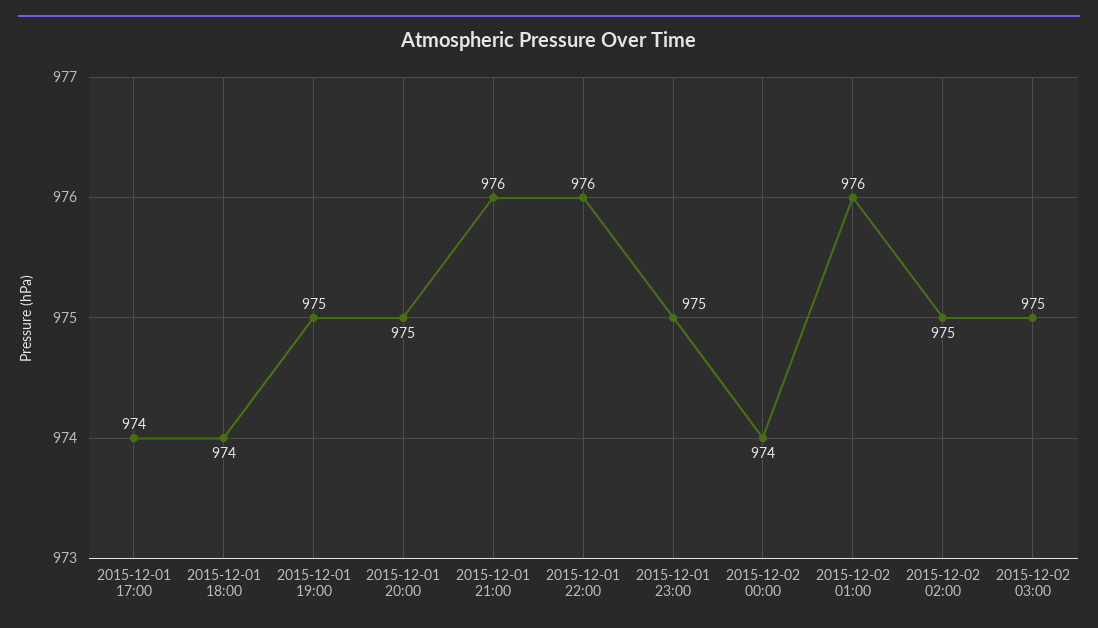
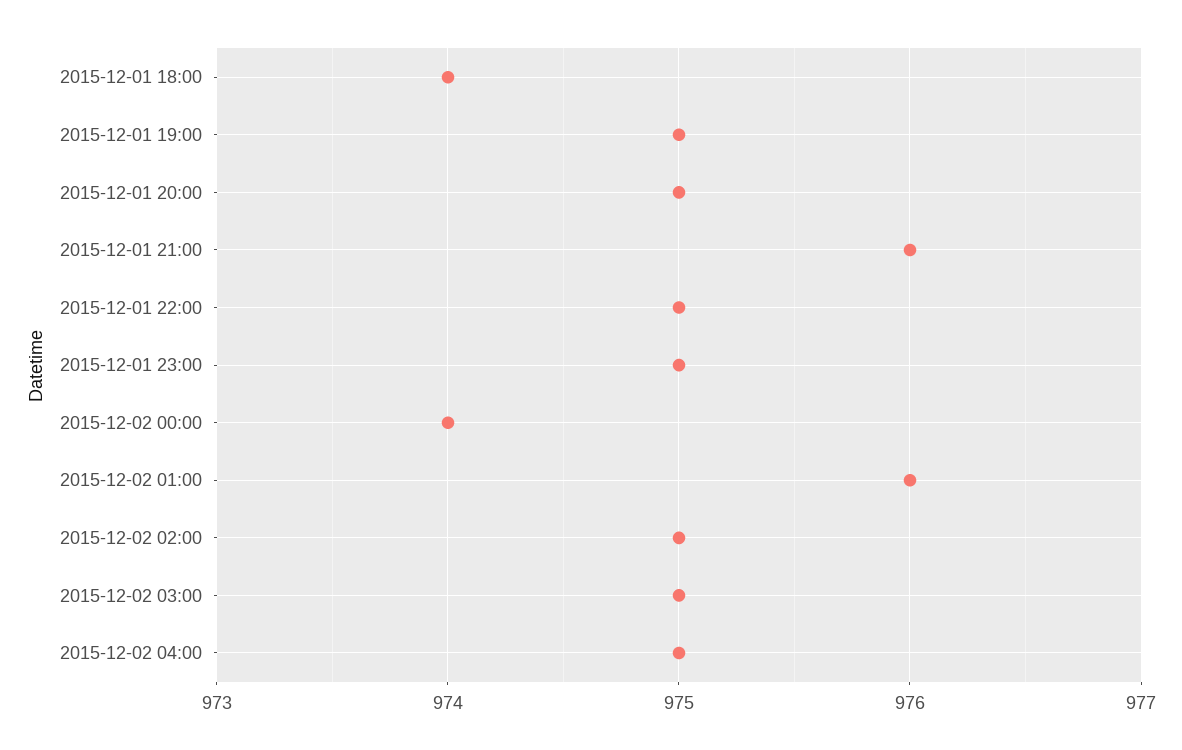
2015-12-01 17:00: 974 -> none
2015-12-01 22:00: 976 -> 975
2015-12-02 04:00: none -> 975

